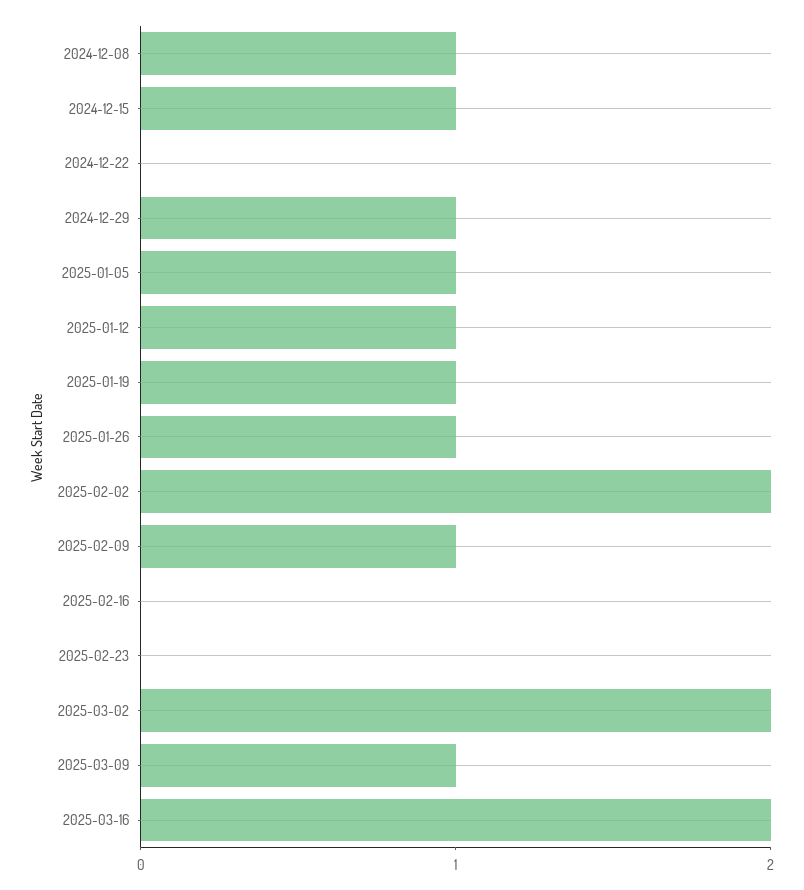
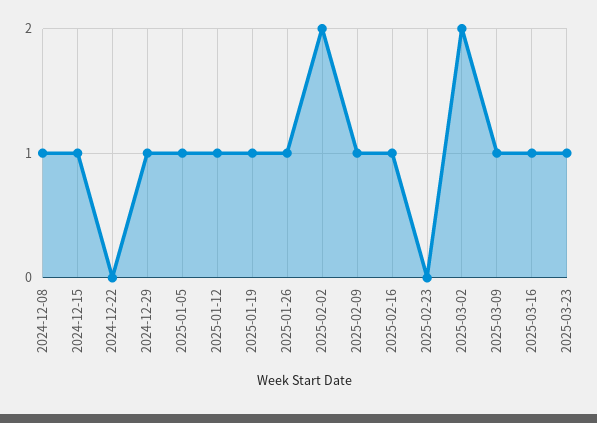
2025-02-16: 0 -> 1
2025-03-16: 2 -> 1
2025-03-23: none -> 1

